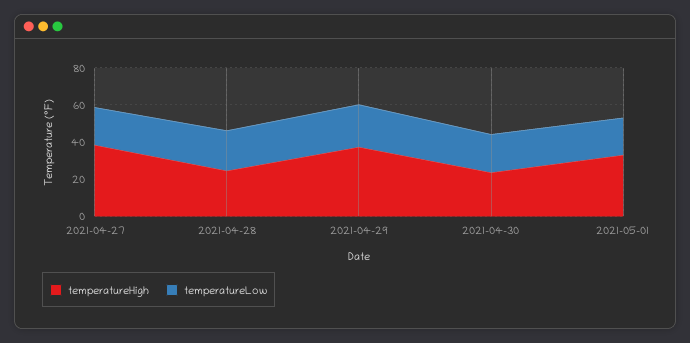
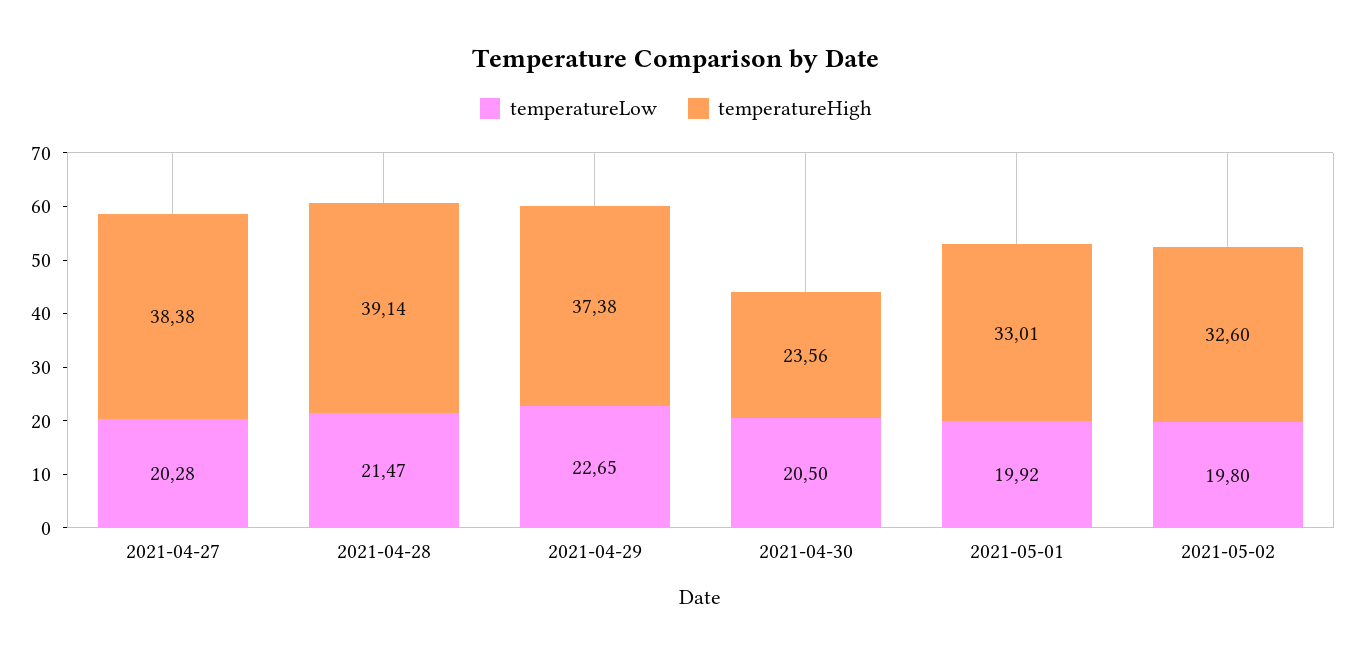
temperatureHigh, 2021-04-28: 25 -> 39.14
temperatureLow, 2021-05-02: none -> 19.8
temperatureHigh, 2021-05-02: none -> 32.6

